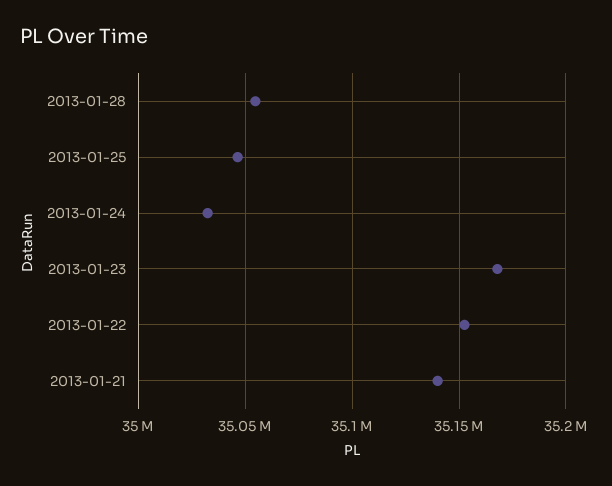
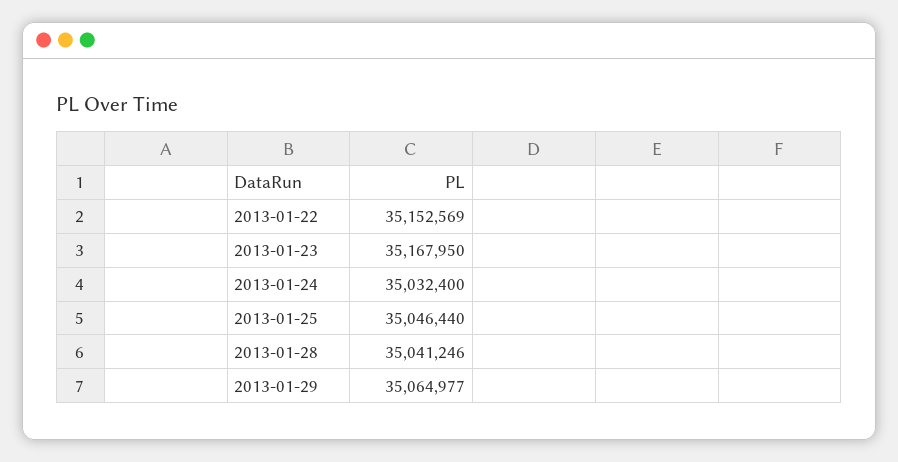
2013-01-28: 35055000 -> 35041246
2013-01-21: 35140000 -> none
2013-01-29: none -> 35064977

